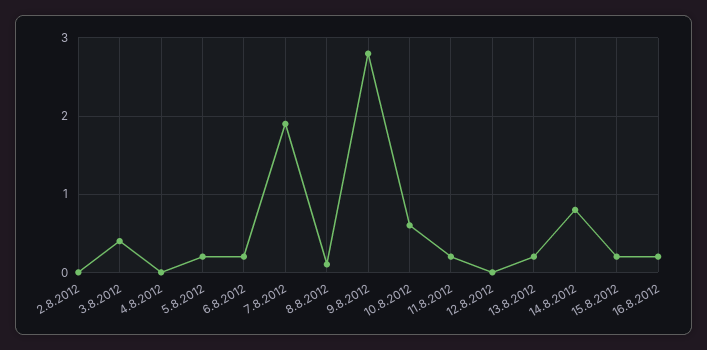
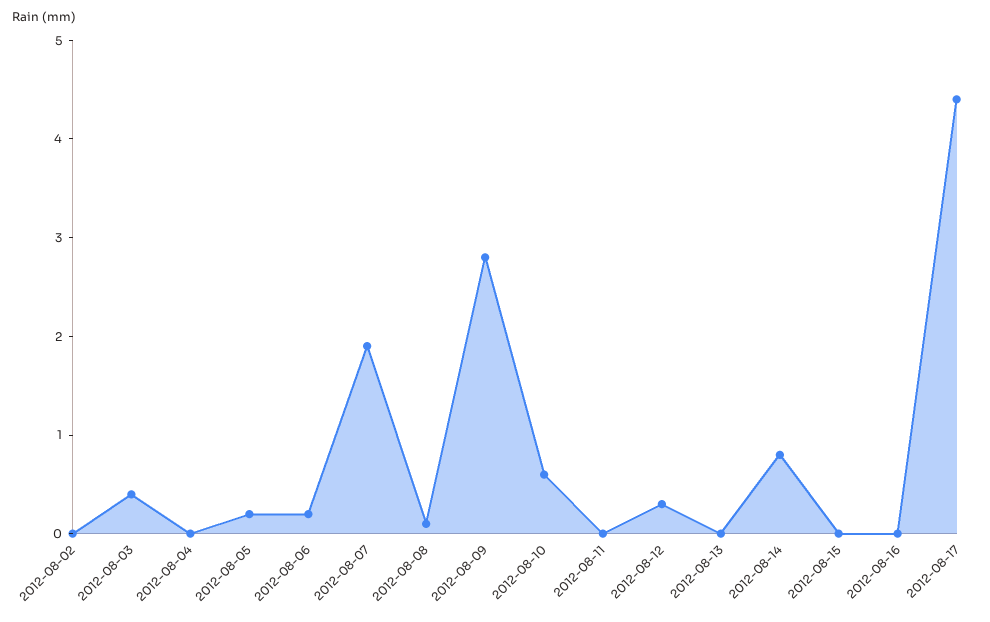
11.8.2012: 0.2 -> 0
12.8.2012: 0 -> 0.3
13.8.2012: 0.2 -> 0
15.8.2012: 0.2 -> 0
16.8.2012: 0.2 -> 0
2012-08-17: none -> 4.4

